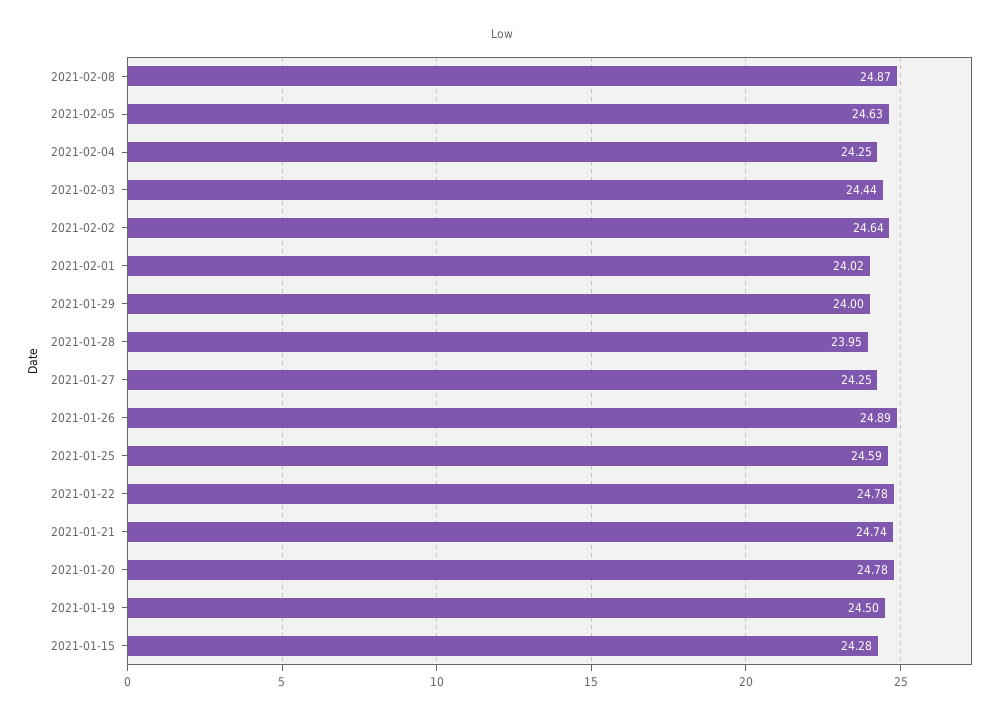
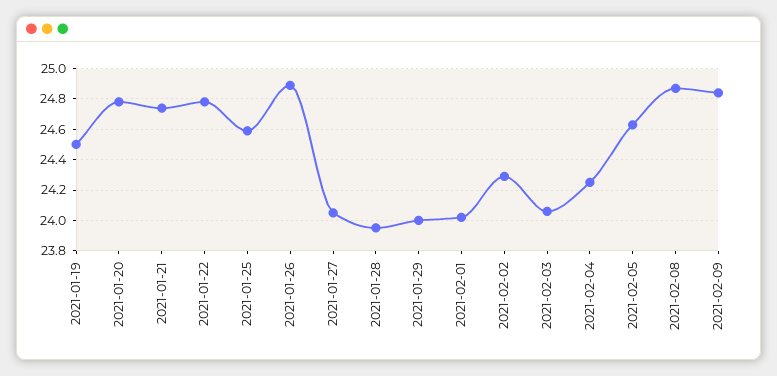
2021-02-03: 24.44 -> 24.05
2021-02-02: 24.64 -> 24.3
2021-01-27: 24.25 -> 24.05
2021-01-15: 24.28 -> none
2021-02-09: none -> 24.85

